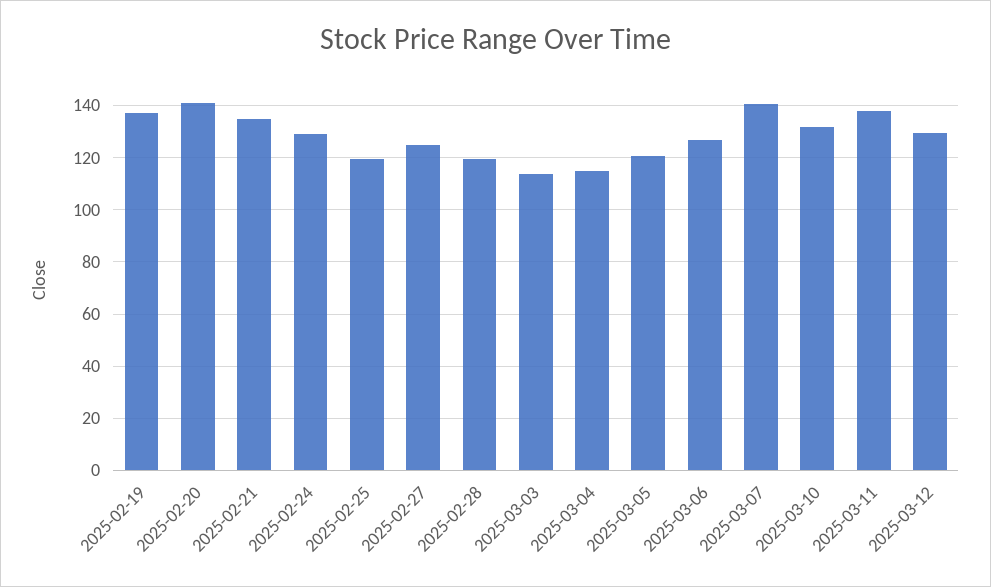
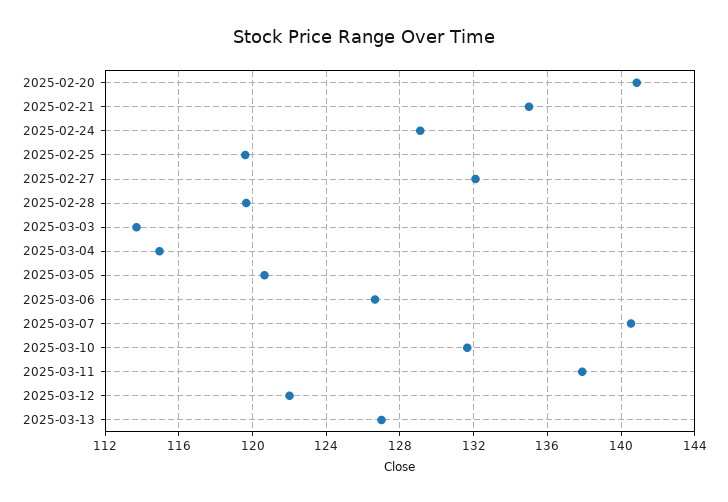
2025-02-19: 137.5 -> none
2025-02-27: 125 -> 132
2025-03-12: 130 -> 122
2025-03-13: none -> 127

